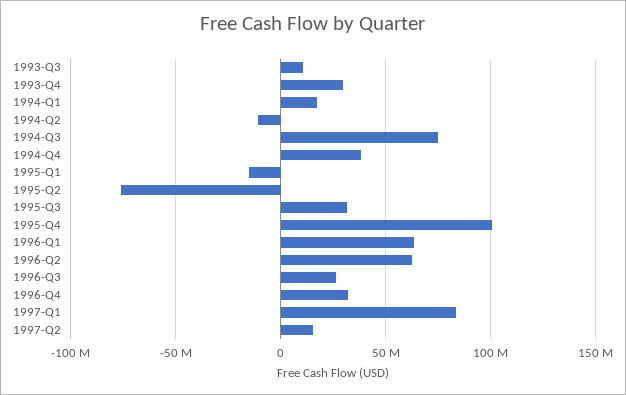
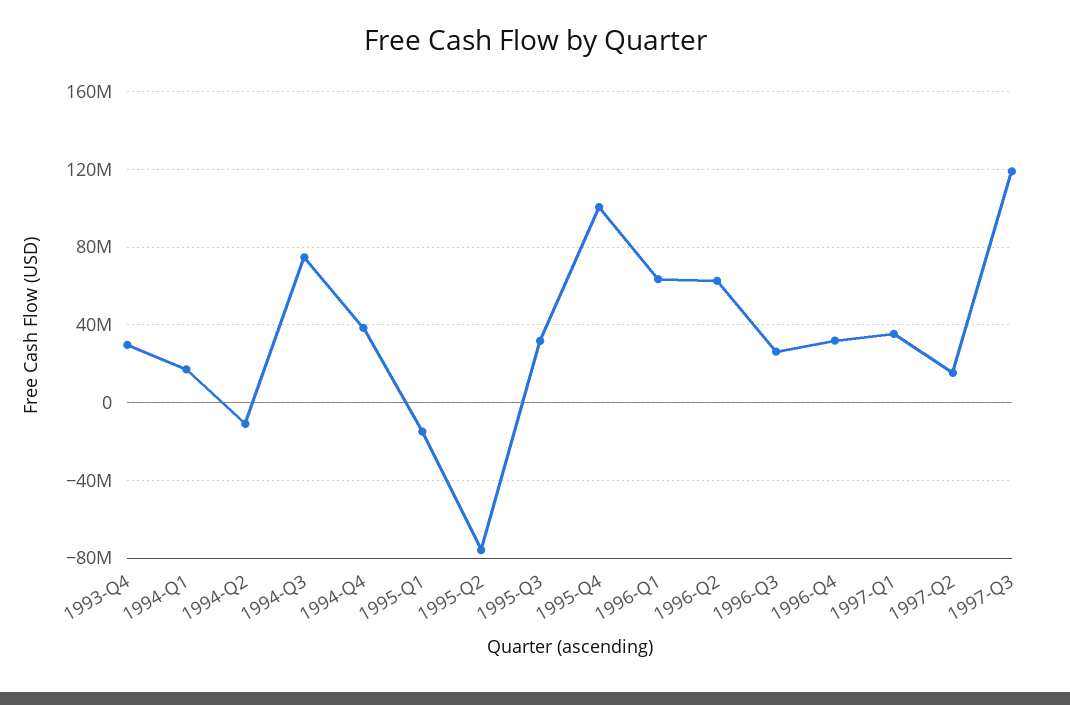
1993-Q3: 10000000 -> none
1997-Q1: 85000000 -> 35000000
1997-Q3: none -> 120000000

